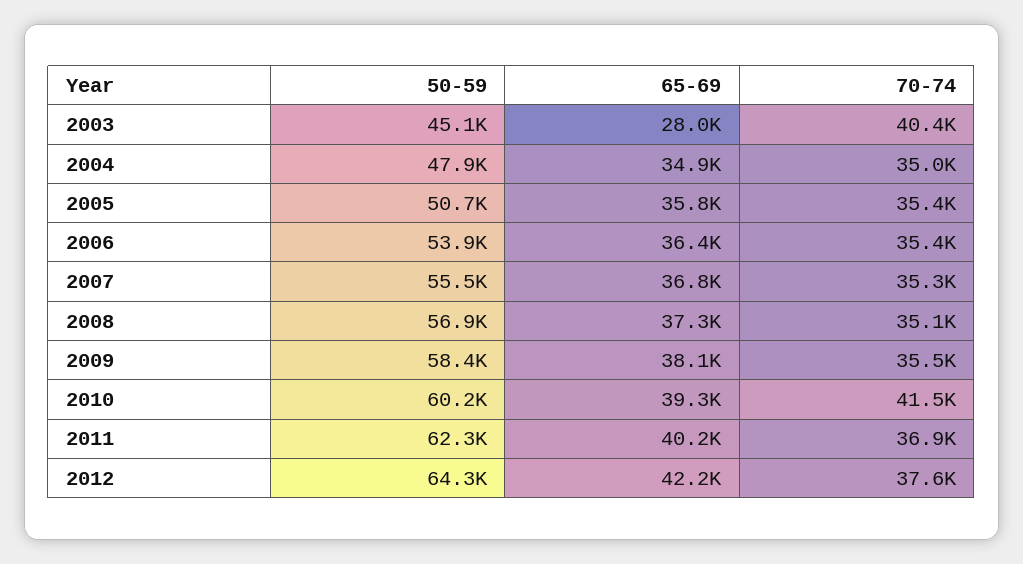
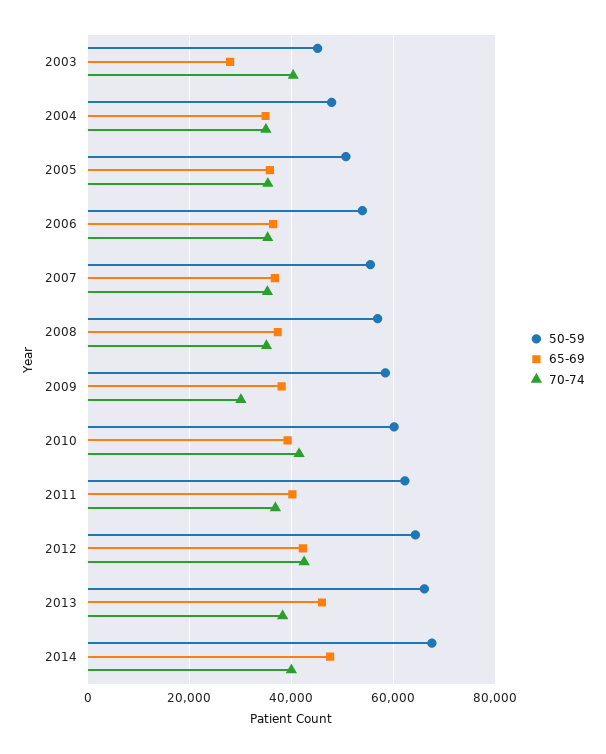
70-74, 2009: 35500 -> 30000
70-74, 2012: 37600 -> 42000
50-59, 2013: none -> 66000
65-69, 2013: none -> 46000
70-74, 2013: none -> 38000
50-59, 2014: none -> 68000
65-69, 2014: none -> 48000
70-74, 2014: none -> 40000

